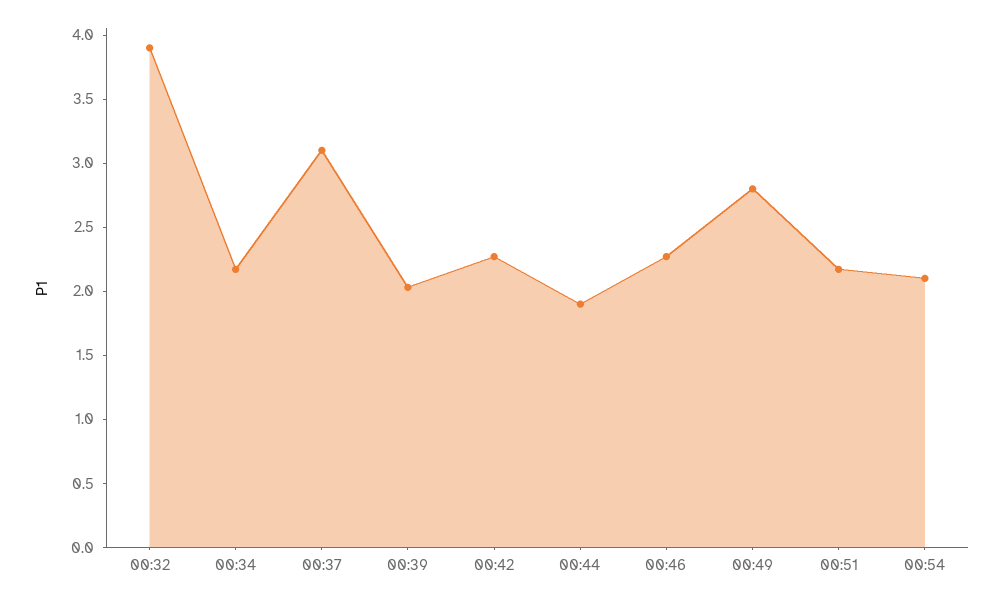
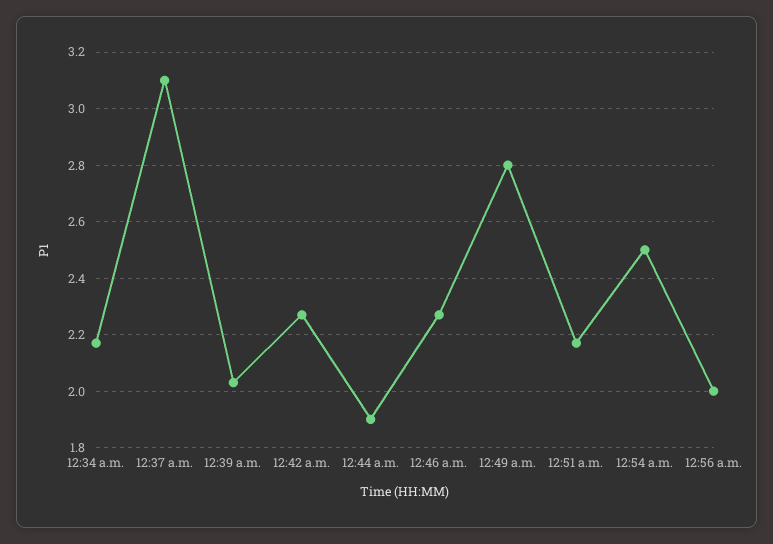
00:32: 3.9 -> none
00:54: 2.1 -> 2.5
12:56 a.m.: none -> 2

